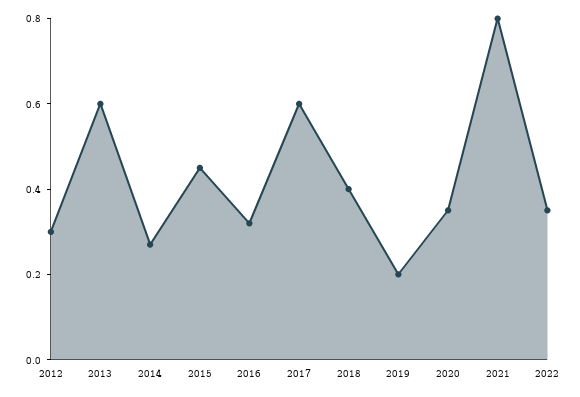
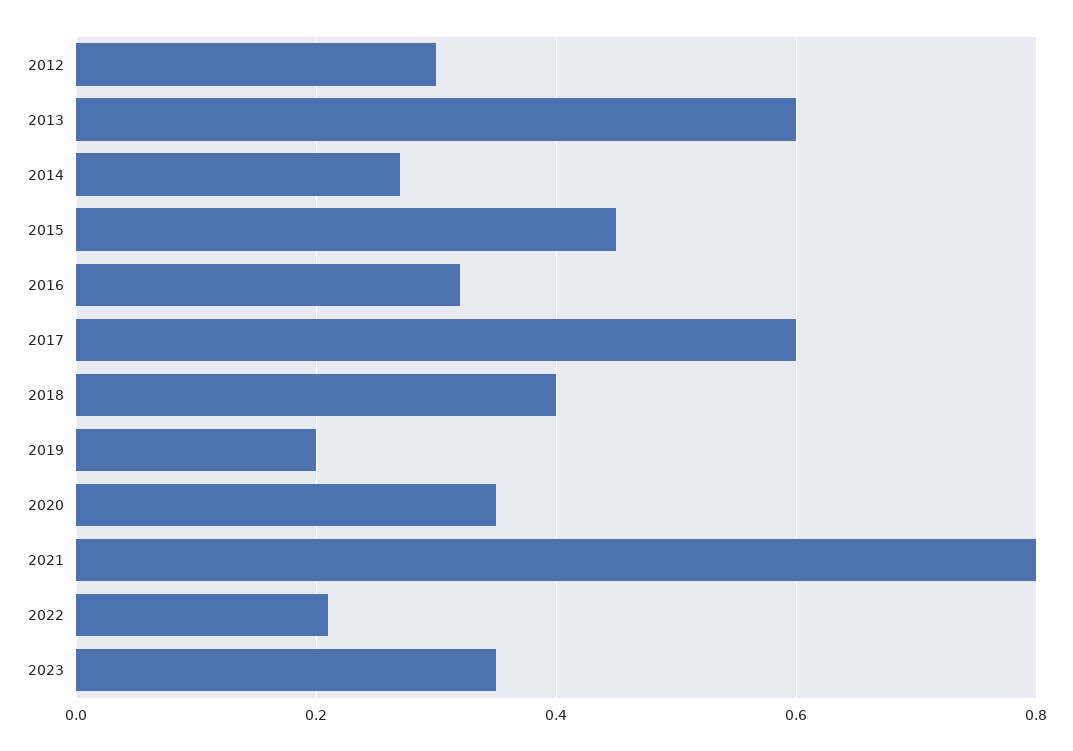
2022: 0.35 -> 0.2
2023: none -> 0.35

